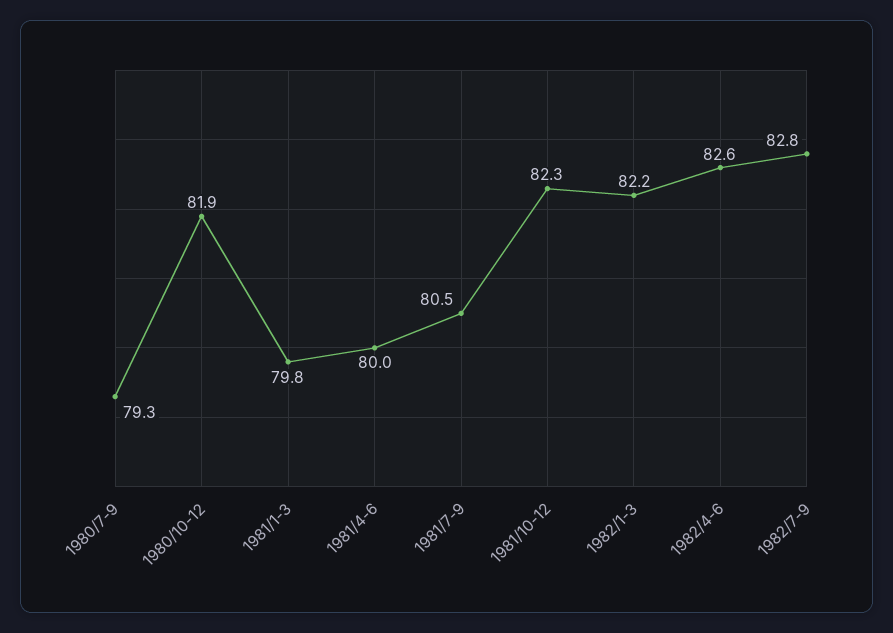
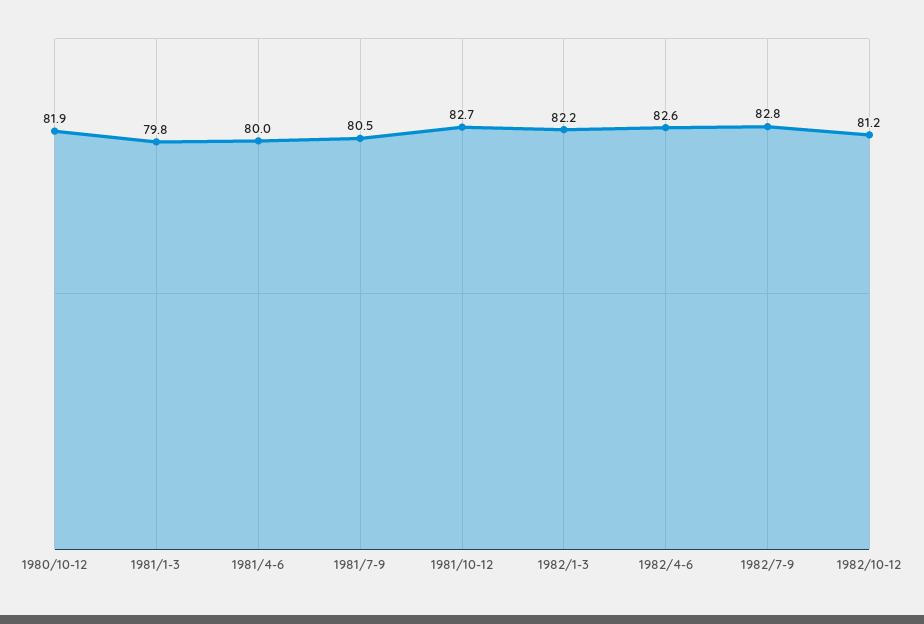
1980/7-9: 79.3 -> none
1981/10-12: 82.3 -> 82.7
1982/10-12: none -> 81.2

